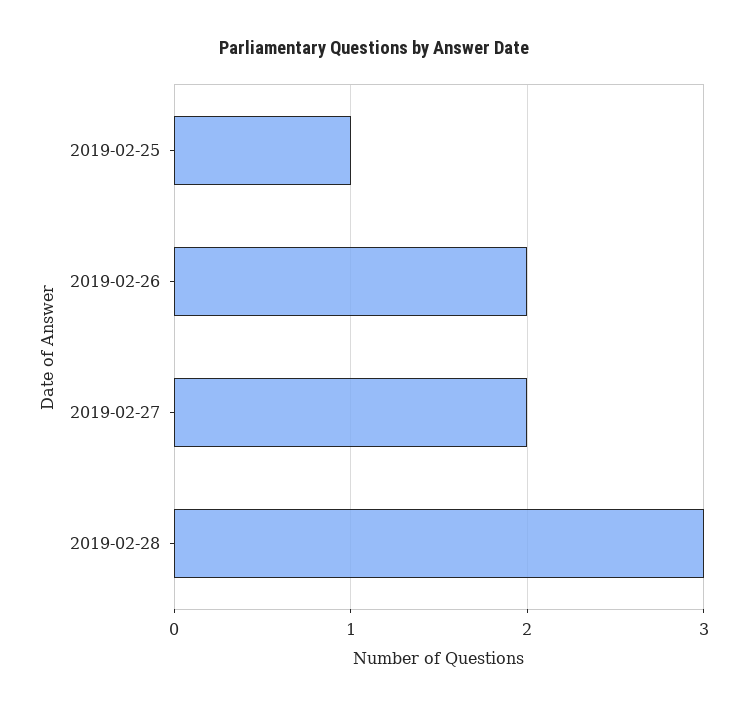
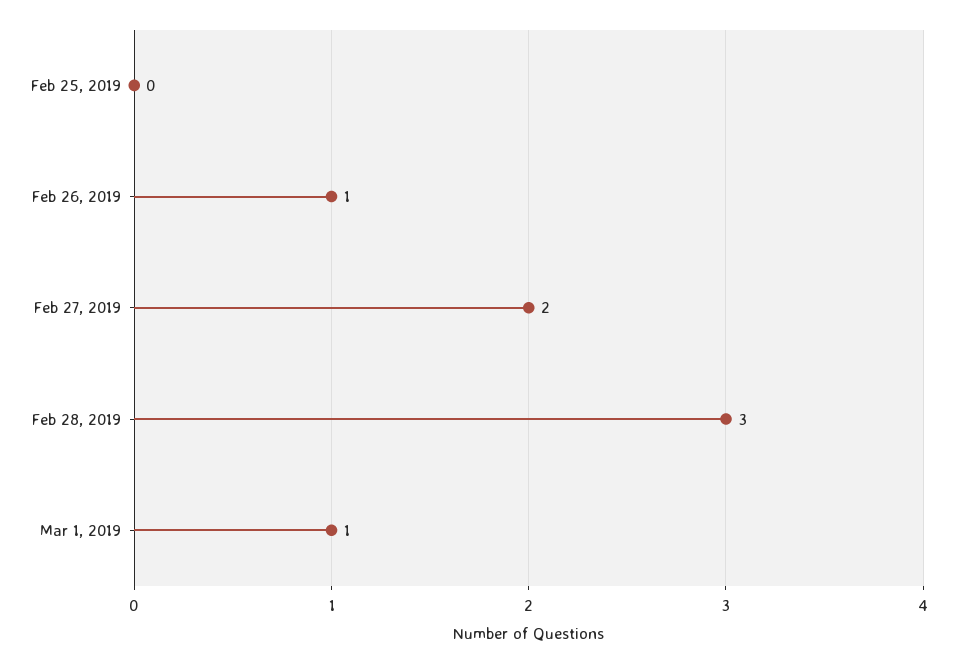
2019-02-25: 1 -> 0
2019-02-26: 2 -> 1
Mar 1, 2019: none -> 1

